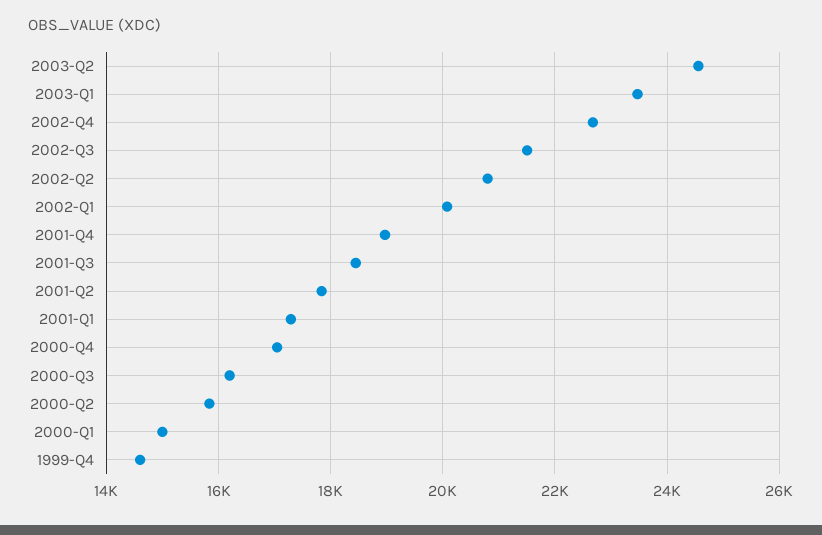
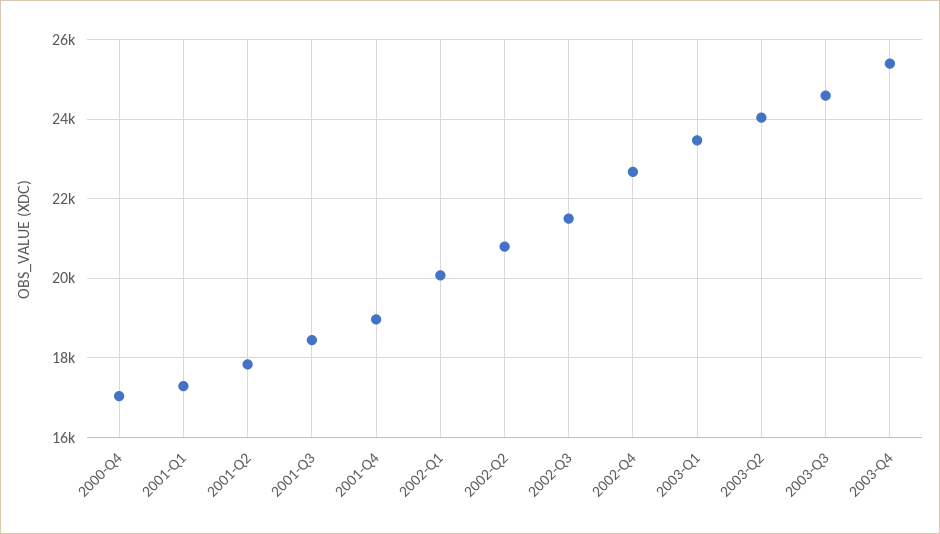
2003-Q2: 24600 -> 24000
2000-Q3: 16200 -> none
2000-Q2: 15800 -> none
2000-Q1: 15000 -> none
1999-Q4: 14600 -> none
2003-Q3: none -> 24600
2003-Q4: none -> 25400

